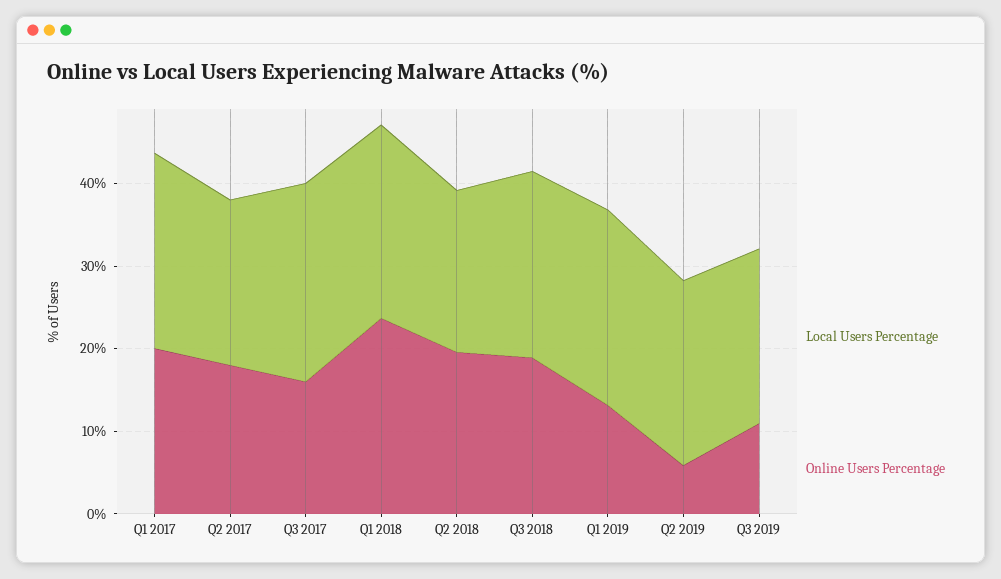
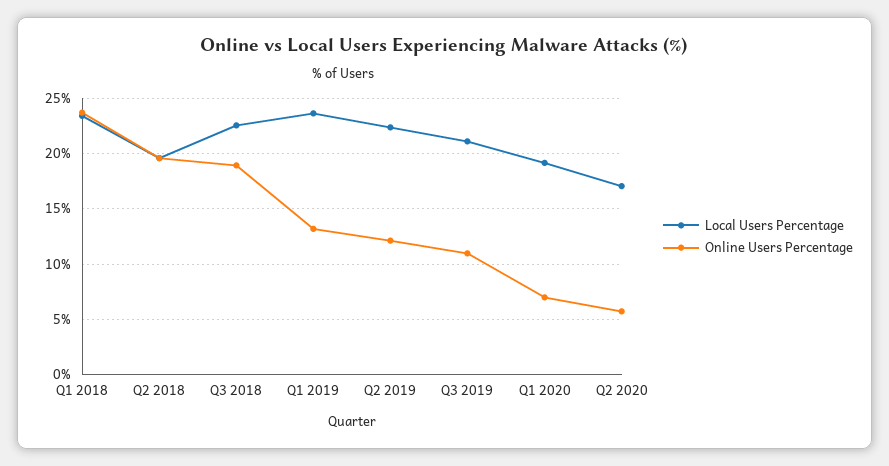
Local Users Percentage, Q1 2017: 24 -> none
Online Users Percentage, Q1 2017: 20 -> none
Local Users Percentage, Q2 2017: 20 -> none
Online Users Percentage, Q2 2017: 18 -> none
Local Users Percentage, Q3 2017: 24 -> none
Online Users Percentage, Q3 2017: 16 -> none
Online Users Percentage, Q2 2019: 6 -> 12
Local Users Percentage, Q1 2020: none -> 19
Online Users Percentage, Q1 2020: none -> 7
Local Users Percentage, Q2 2020: none -> 17
Online Users Percentage, Q2 2020: none -> 6

